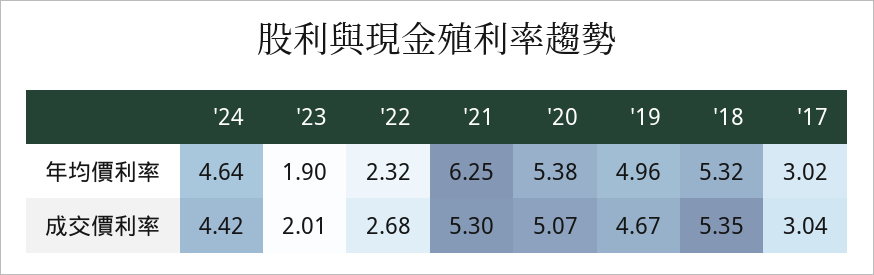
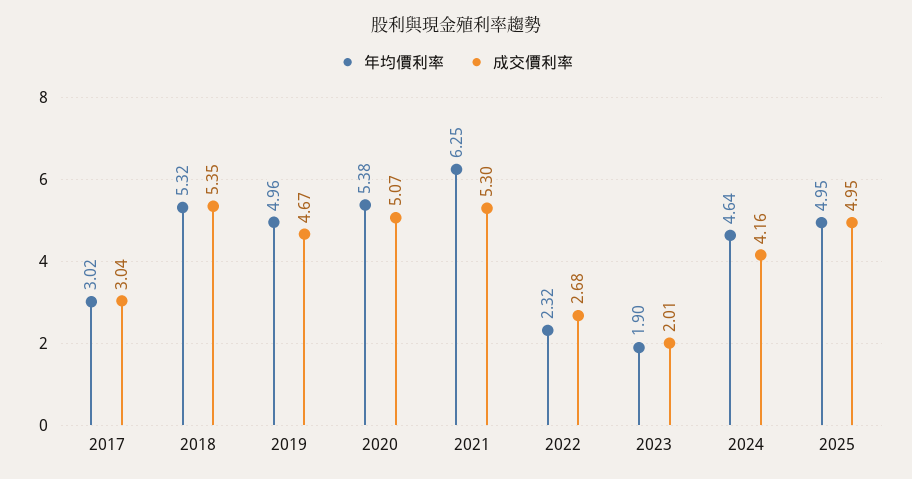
成交價利率, '24: 4.42 -> 4.16
年均價利率, 2025: none -> 4.95
成交價利率, 2025: none -> 4.95

